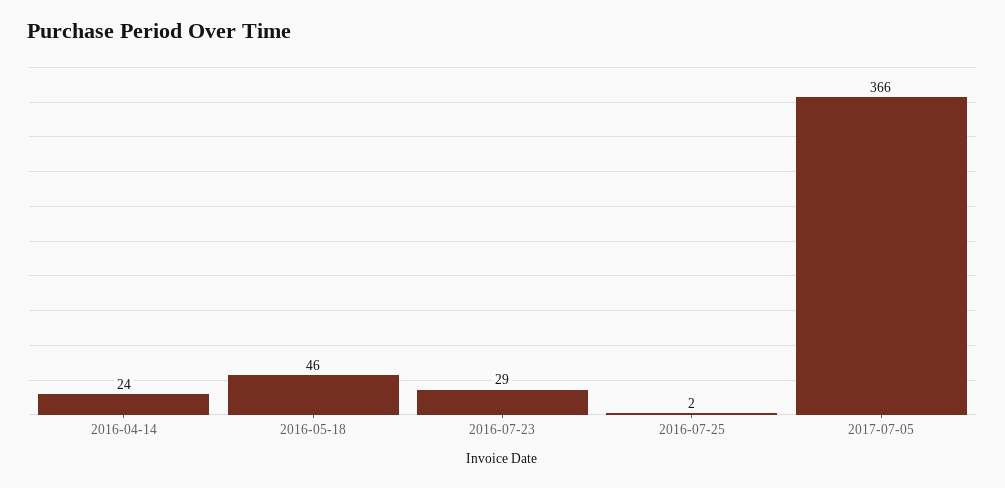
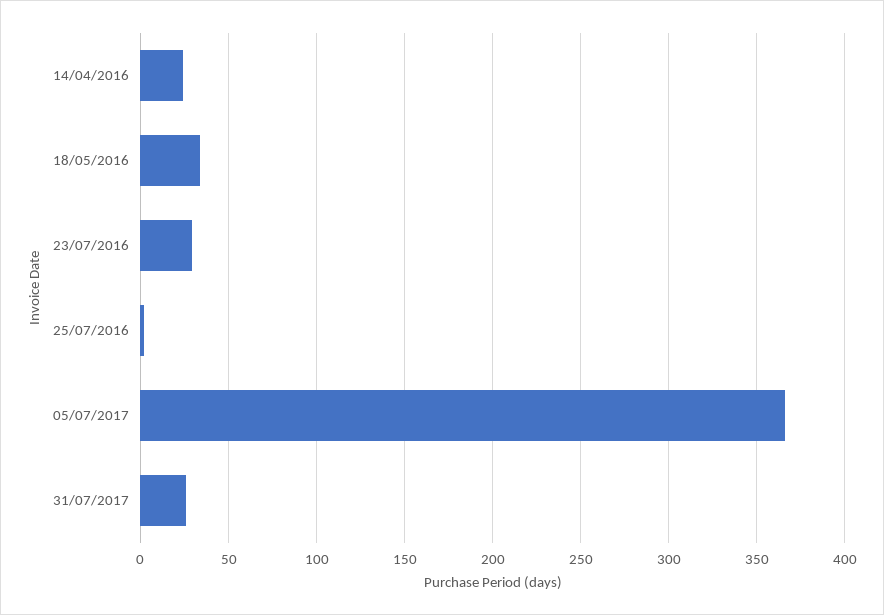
2016-05-18: 46 -> 35
31/07/2017: none -> 25

